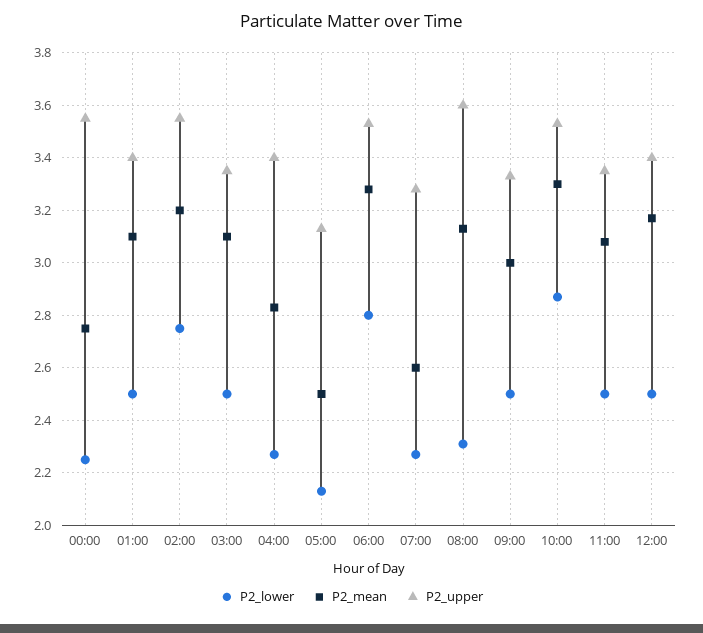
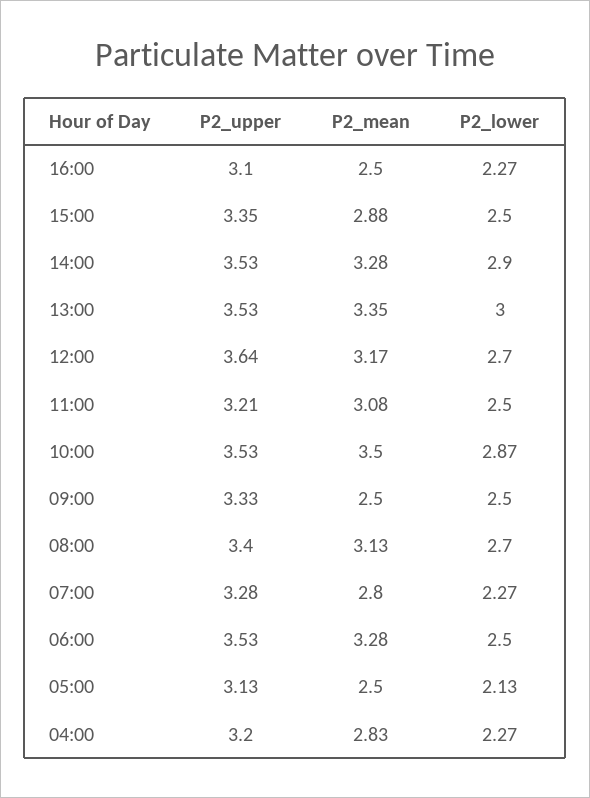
P2_lower, 00:00: 2.25 -> none
P2_mean, 00:00: 2.75 -> none
P2_upper, 00:00: 3.55 -> none
P2_lower, 01:00: 2.5 -> none
P2_mean, 01:00: 3.1 -> none
P2_upper, 01:00: 3.4 -> none
P2_lower, 02:00: 2.75 -> none
P2_mean, 02:00: 3.2 -> none
P2_upper, 02:00: 3.55 -> none
P2_lower, 03:00: 2.5 -> none
P2_mean, 03:00: 3.1 -> none
P2_upper, 03:00: 3.35 -> none
P2_upper, 04:00: 3.4 -> 3.2
P2_lower, 06:00: 2.8 -> 2.5
P2_mean, 07:00: 2.6 -> 2.8
P2_lower, 08:00: 2.3 -> 2.7
P2_upper, 08:00: 3.6 -> 3.4
P2_mean, 09:00: 3 -> 2.5
P2_mean, 10:00: 3.3 -> 3.5
P2_upper, 11:00: 3.35 -> 3.21
P2_lower, 12:00: 2.5 -> 2.7
P2_upper, 12:00: 3.4 -> 3.64
P2_upper, 16:00: none -> 3.1
P2_mean, 16:00: none -> 2.5
P2_lower, 16:00: none -> 2.27
P2_upper, 15:00: none -> 3.35
P2_mean, 15:00: none -> 2.88
P2_lower, 15:00: none -> 2.5
P2_upper, 14:00: none -> 3.53
P2_mean, 14:00: none -> 3.28
P2_lower, 14:00: none -> 2.9
P2_upper, 13:00: none -> 3.53
P2_mean, 13:00: none -> 3.35
P2_lower, 13:00: none -> 3

